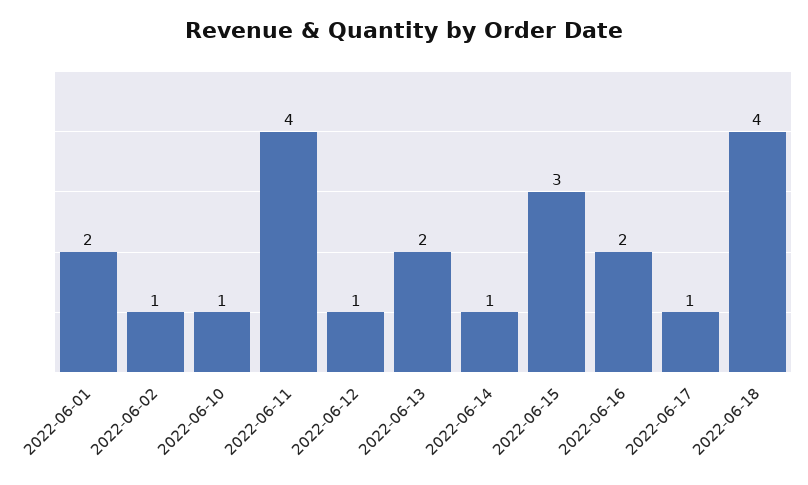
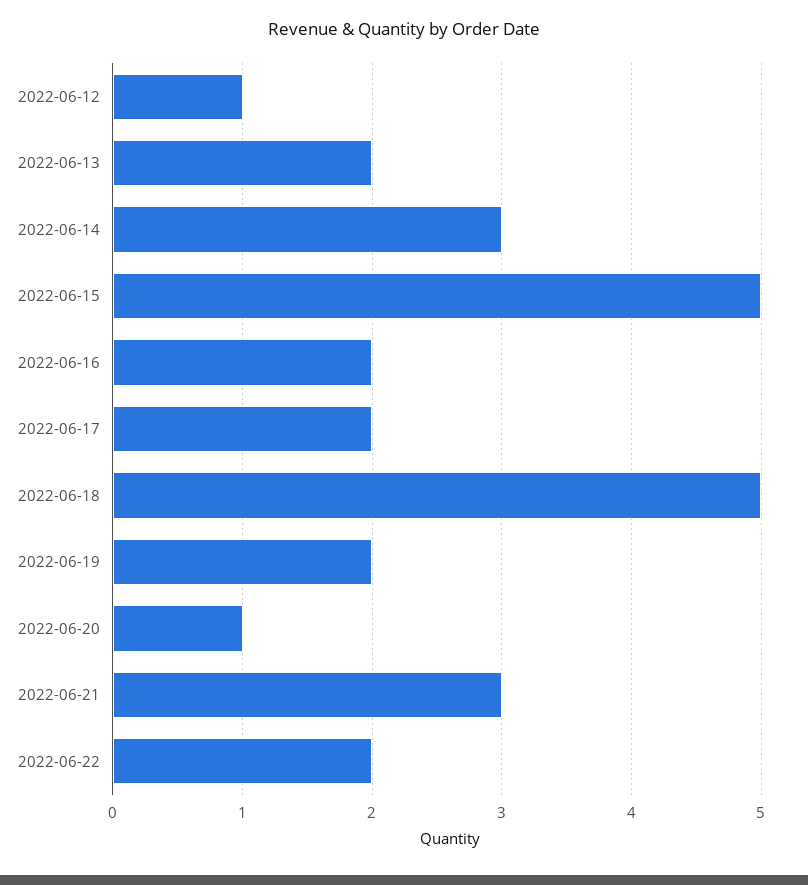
2022-06-01: 2 -> none
2022-06-02: 1 -> none
2022-06-10: 1 -> none
2022-06-11: 4 -> none
2022-06-14: 1 -> 3
2022-06-15: 3 -> 5
2022-06-17: 1 -> 2
2022-06-18: 4 -> 5
2022-06-19: none -> 2
2022-06-20: none -> 1
2022-06-21: none -> 3
2022-06-22: none -> 2

